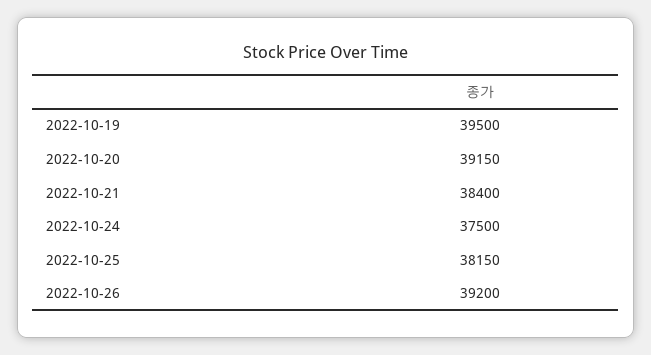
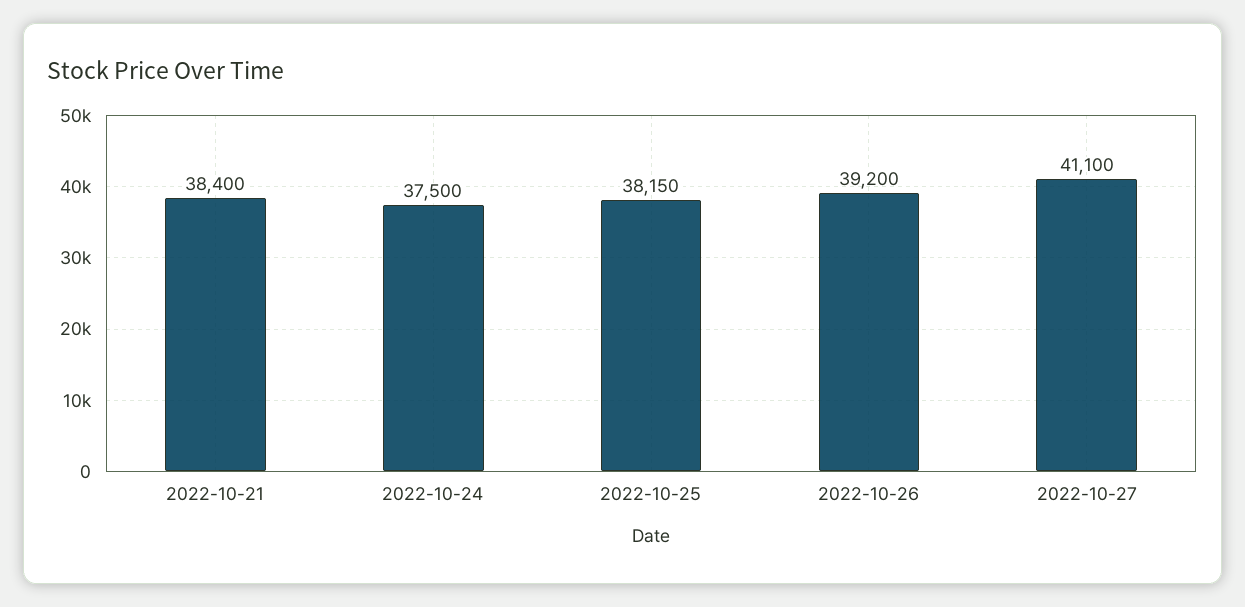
2022-10-19: 39500 -> none
2022-10-20: 39150 -> none
2022-10-27: none -> 41100

